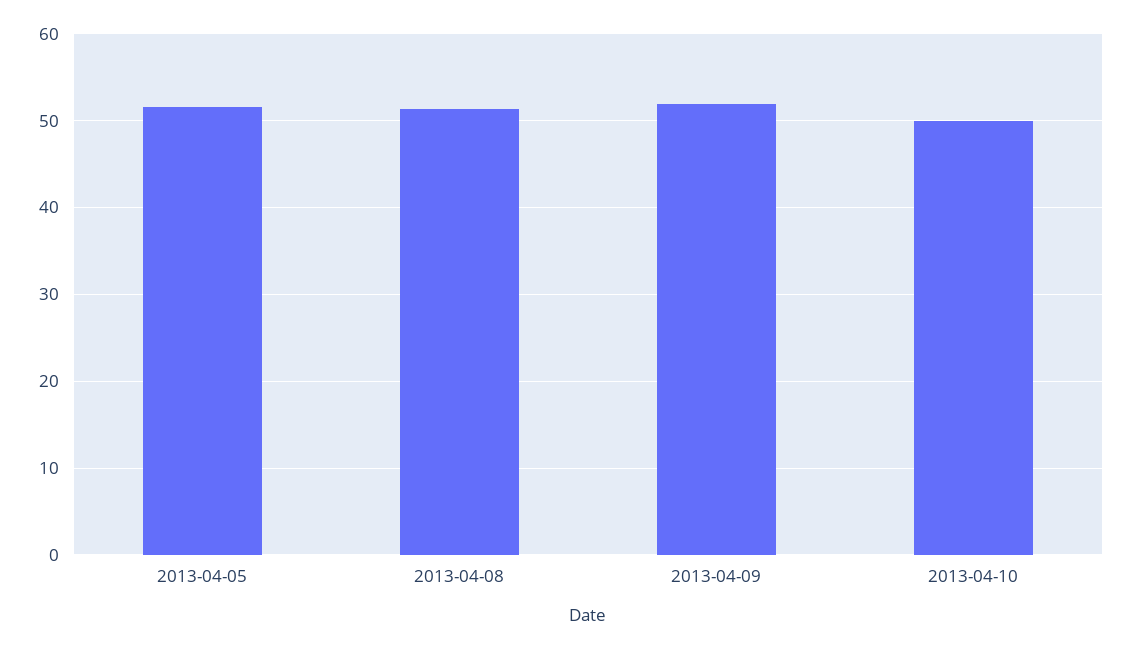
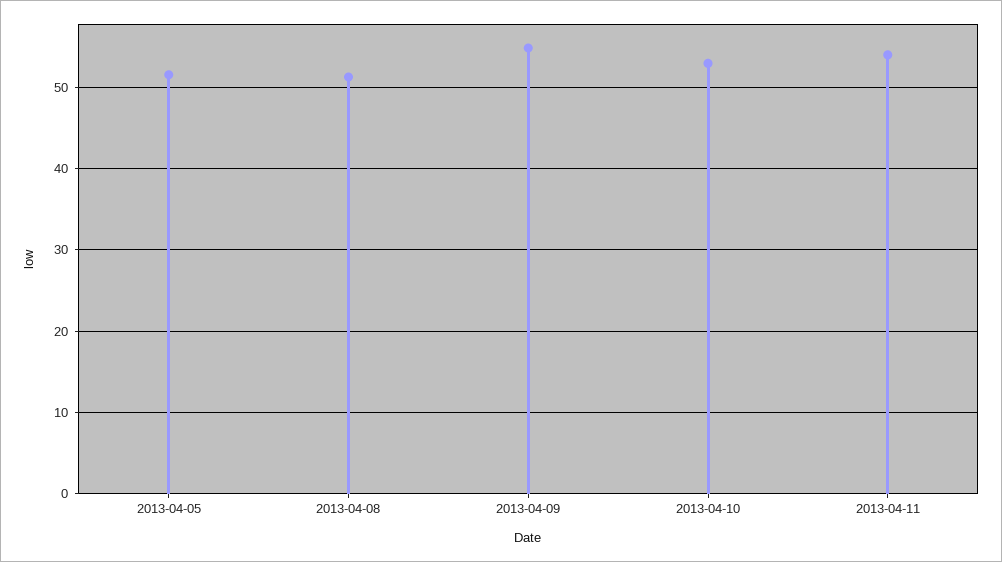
2013-04-09: 52 -> 55
2013-04-10: 50 -> 53
2013-04-11: none -> 54

